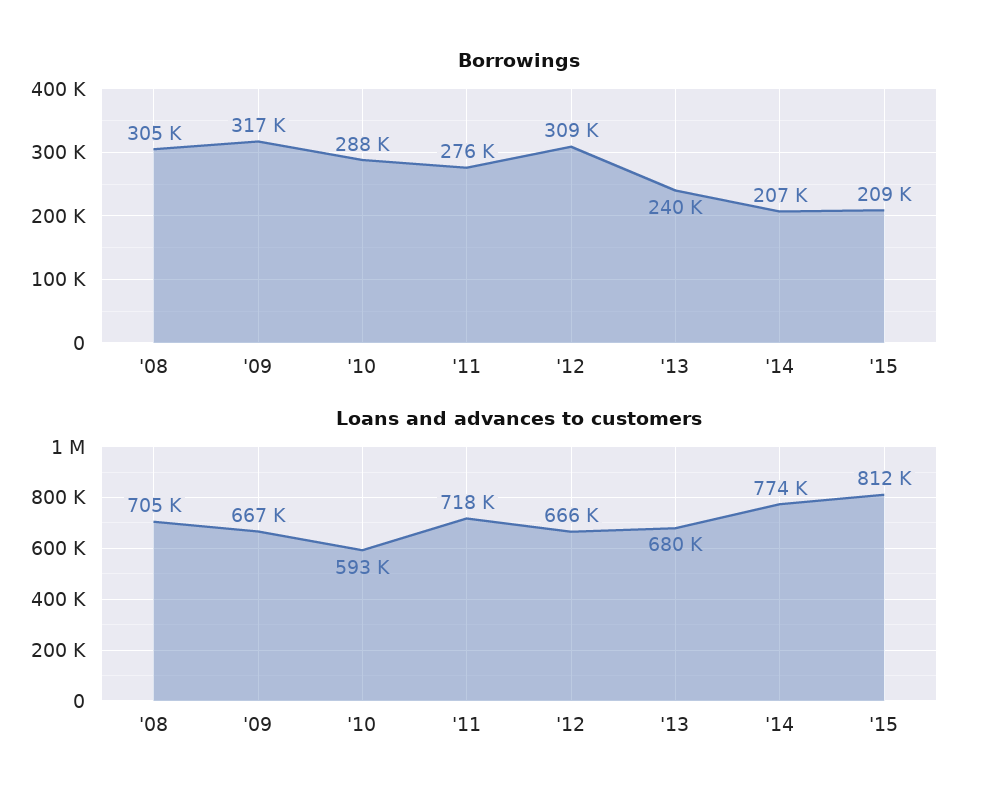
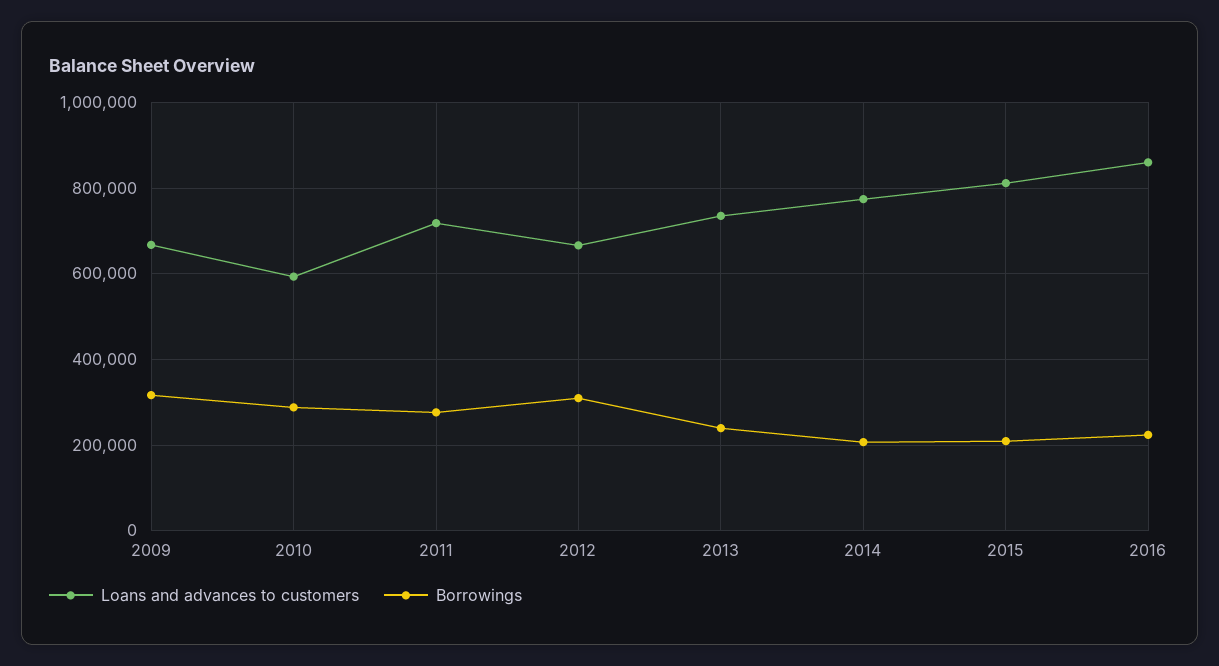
Borrowings, '08: 305000 -> none
Loans and advances to customers, '08: 705000 -> none
Loans and advances to customers, '13: 680000 -> 740000
Loans and advances to customers, 2016: none -> 860000
Borrowings, 2016: none -> 220000

